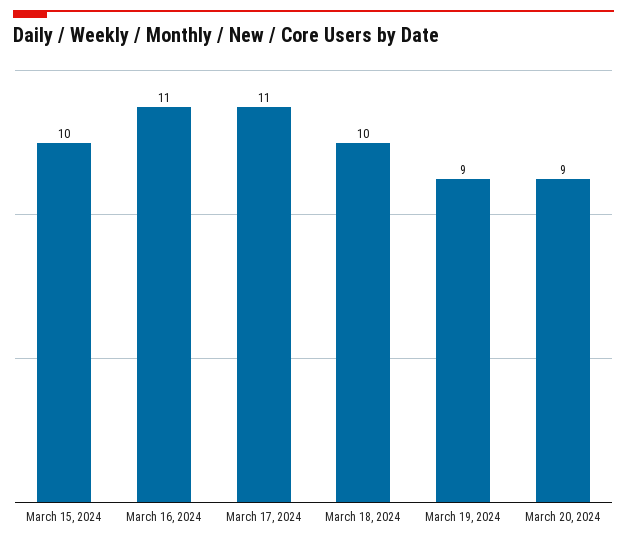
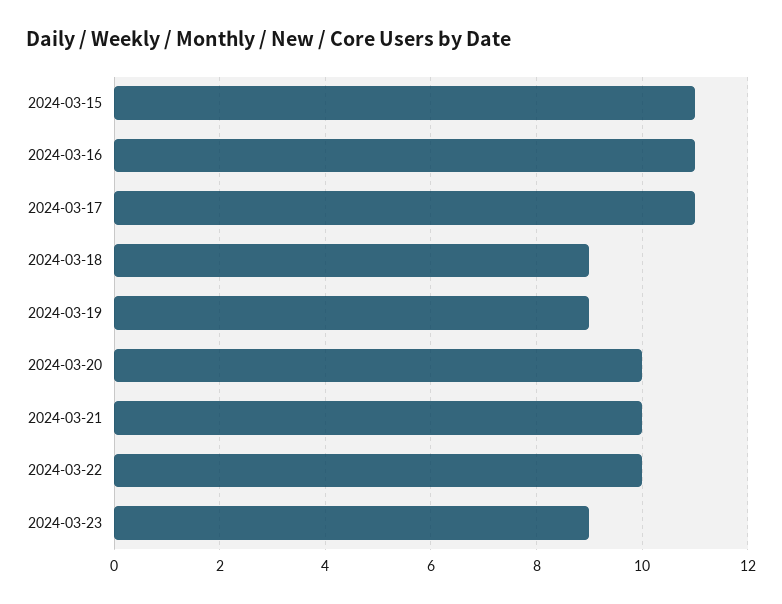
March 15, 2024: 10 -> 11
March 18, 2024: 10 -> 9
March 20, 2024: 9 -> 10
2024-03-21: none -> 10
2024-03-22: none -> 10
2024-03-23: none -> 9

